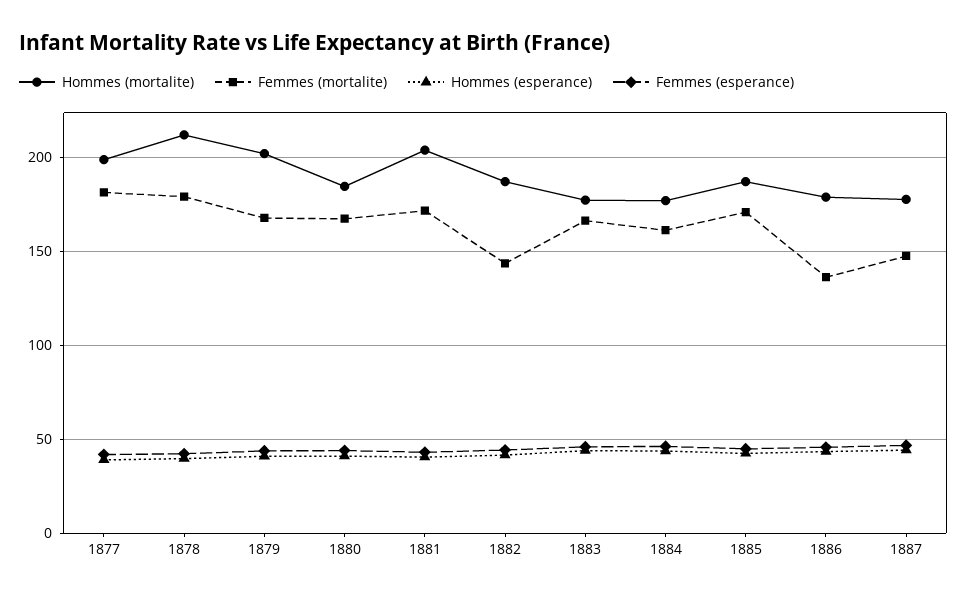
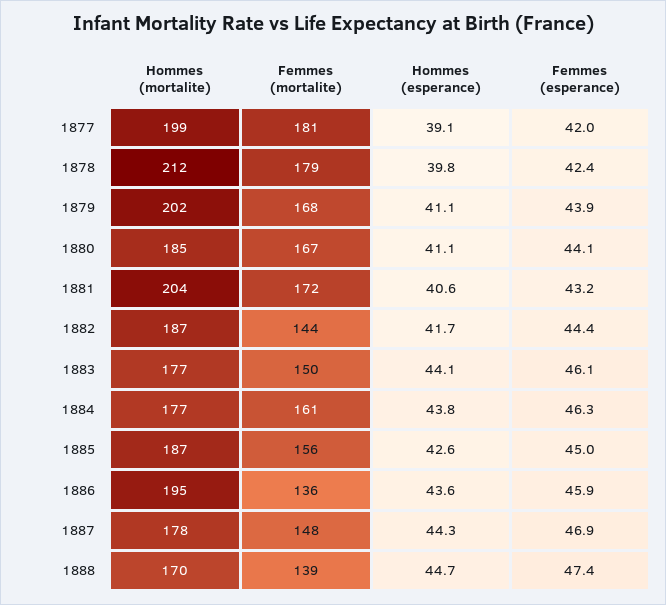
Femmes (mortalite), 1883: 165 -> 150
Femmes (mortalite), 1885: 170 -> 156
Hommes (mortalite), 1886: 180 -> 195
Hommes (mortalite), 1888: none -> 170
Femmes (mortalite), 1888: none -> 139
Hommes (esperance), 1888: none -> 44.7
Femmes (esperance), 1888: none -> 47.4

